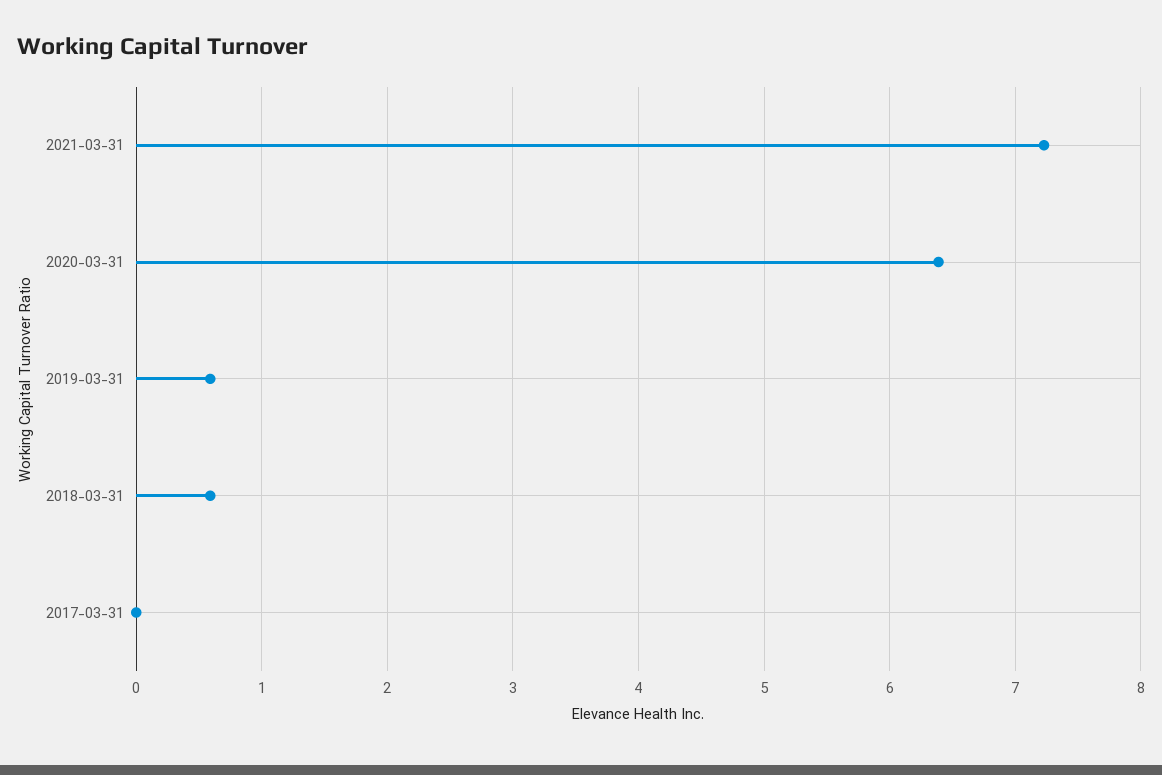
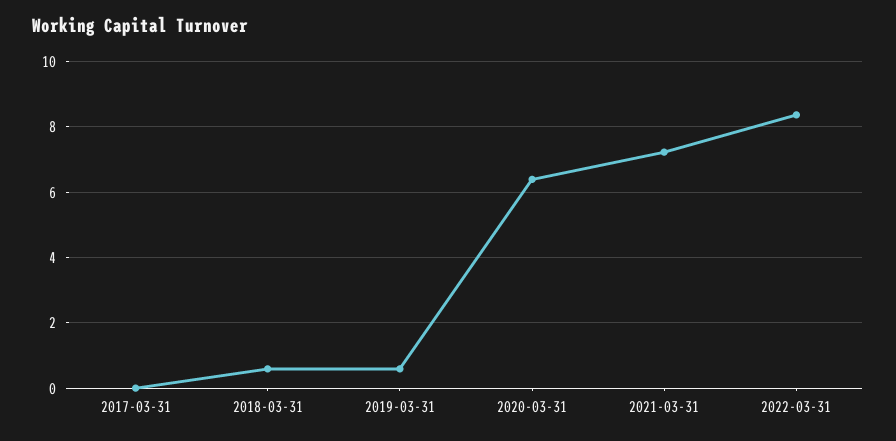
2022-03-31: none -> 8.4

